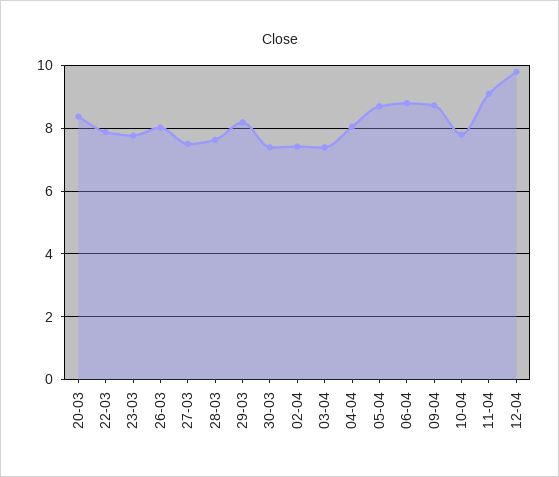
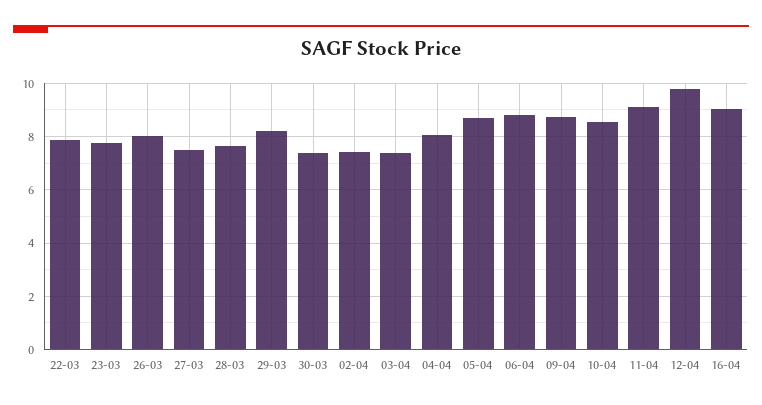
20-03: 8.4 -> none
10-04: 7.8 -> 8.5
16-04: none -> 9

